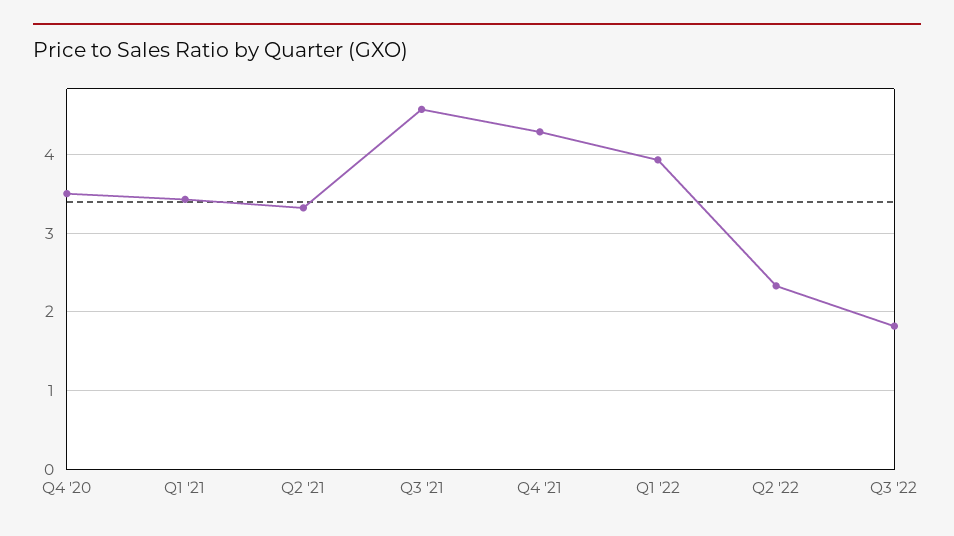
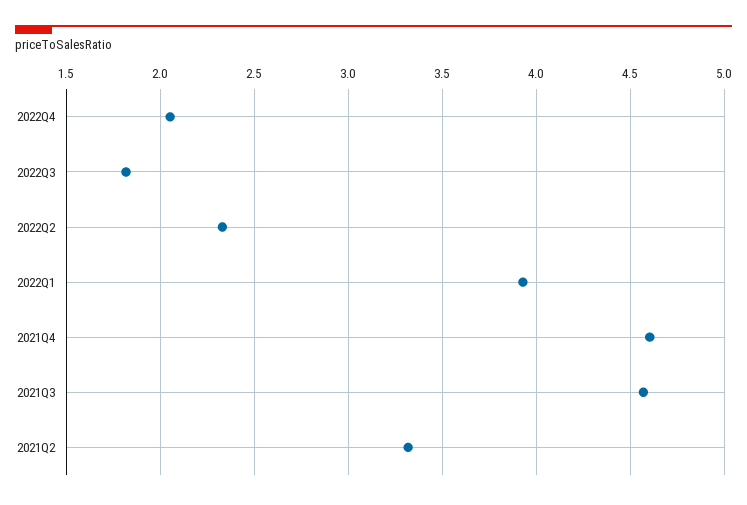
Q4 '20: 3.5 -> none
Q1 '21: 3.4 -> none
Q4 '21: 4.3 -> 4.6
2022Q4: none -> 2.05

